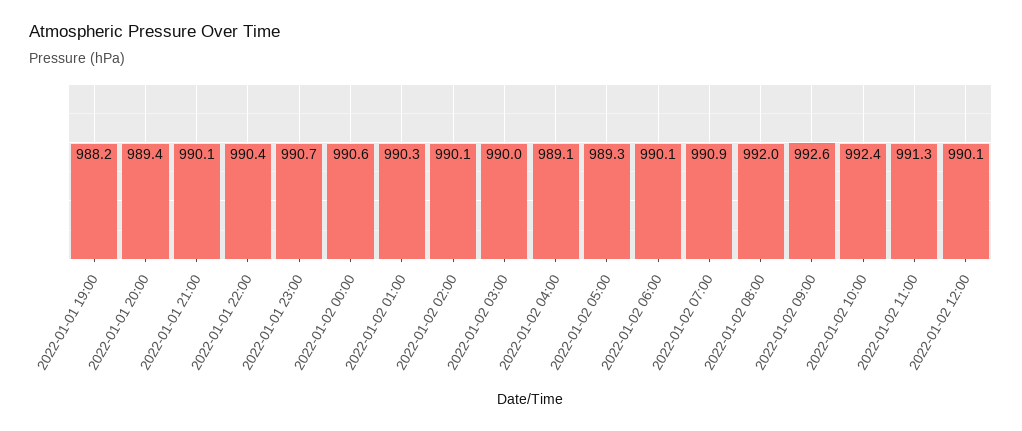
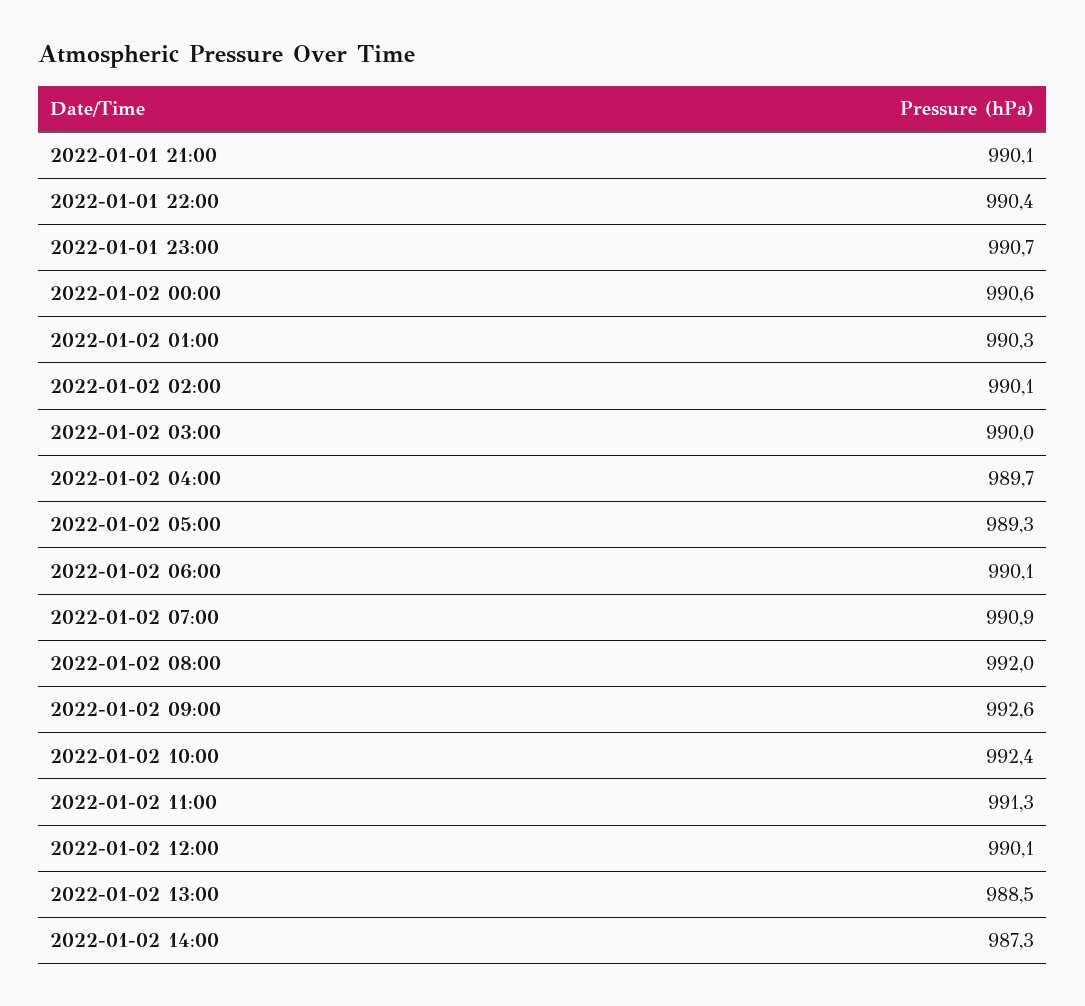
2022-01-01 19:00: 988.2 -> none
2022-01-01 20:00: 989.4 -> none
2022-01-02 04:00: 989.1 -> 989.7
2022-01-02 13:00: none -> 988.5
2022-01-02 14:00: none -> 987.3

